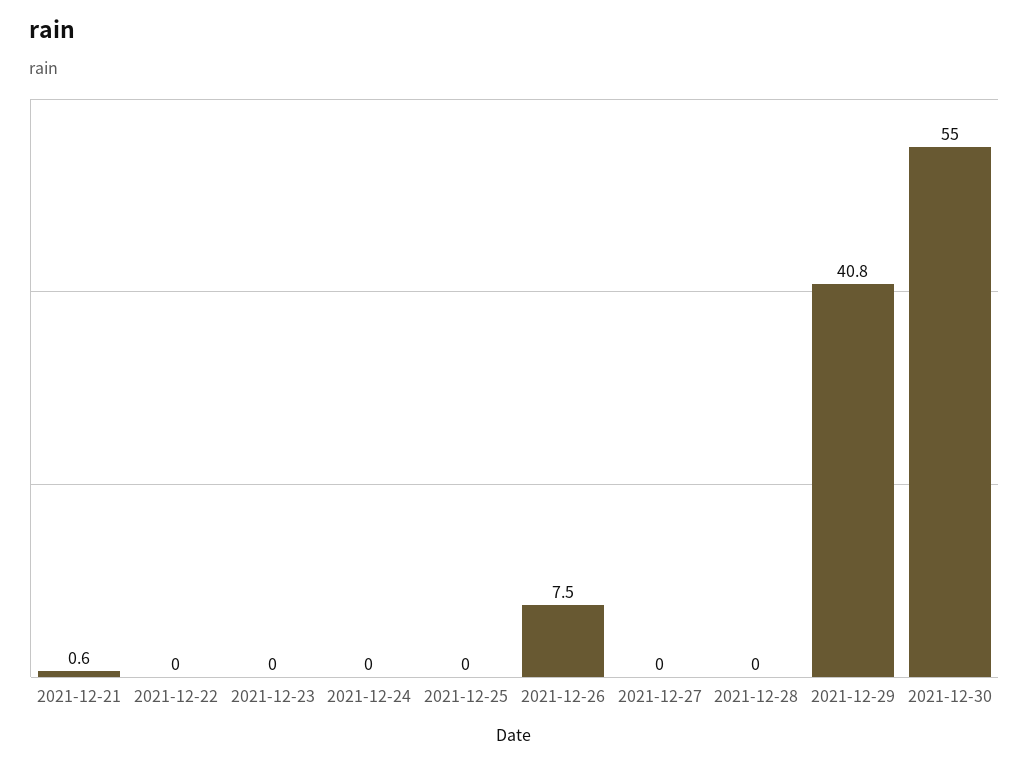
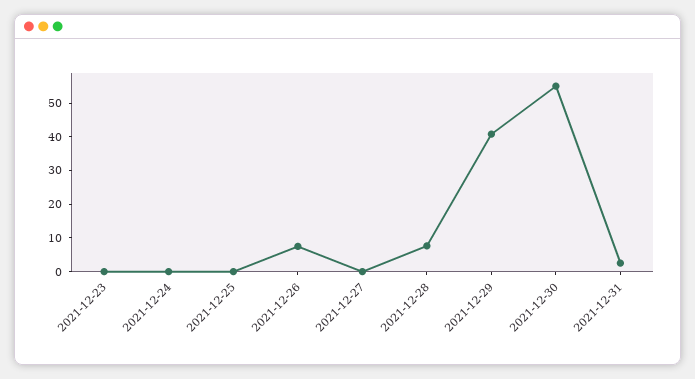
2021-12-21: 0.6 -> none
2021-12-22: 0 -> none
2021-12-28: 0 -> 7.5
2021-12-31: none -> 2.5

